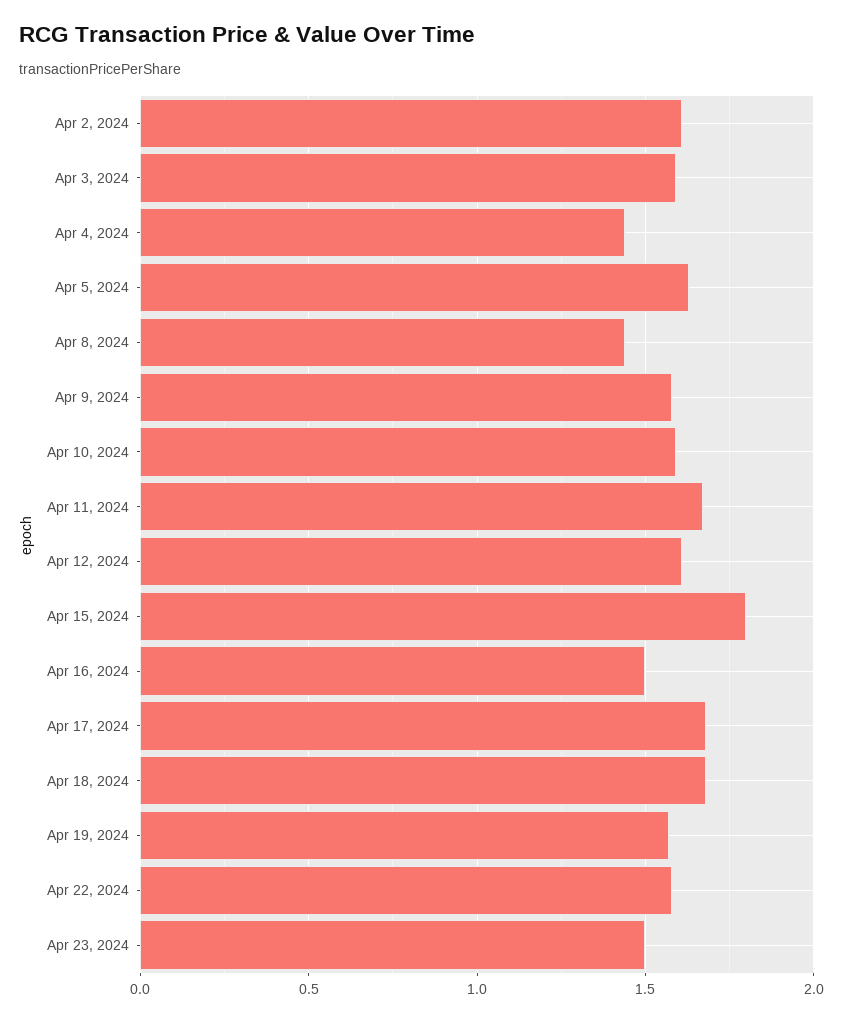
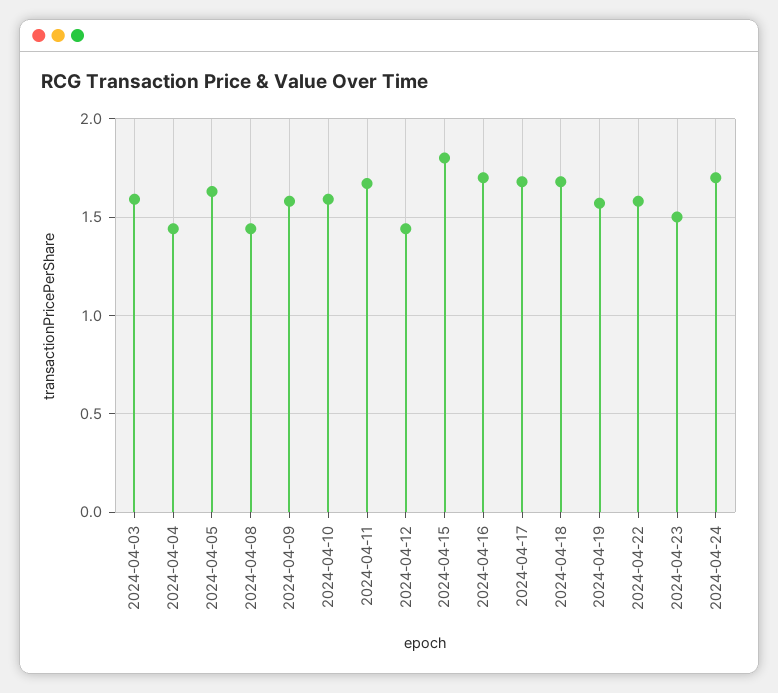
Apr 2, 2024: 1.6 -> none
Apr 12, 2024: 1.6 -> 1.45
Apr 16, 2024: 1.5 -> 1.7
2024-04-24: none -> 1.7

